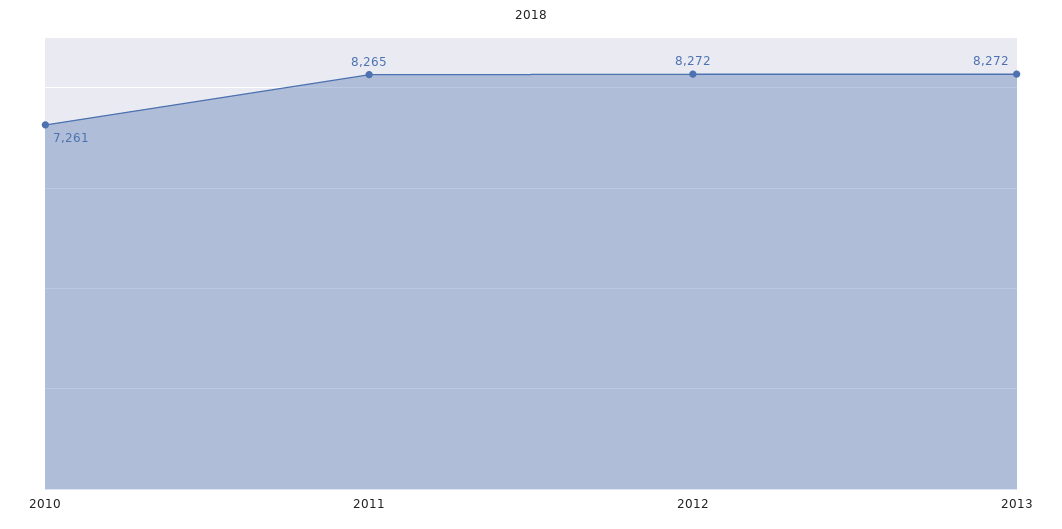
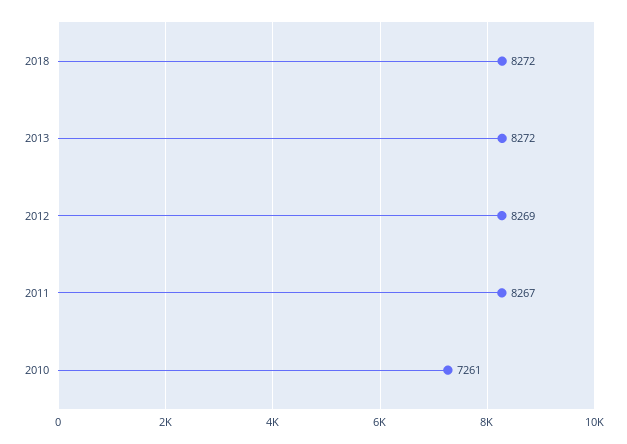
2011: 8265 -> 8267
2012: 8272 -> 8269
2018: none -> 8272

